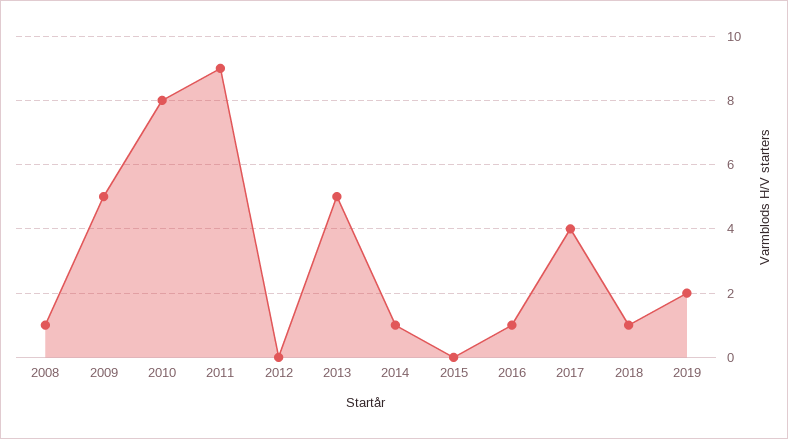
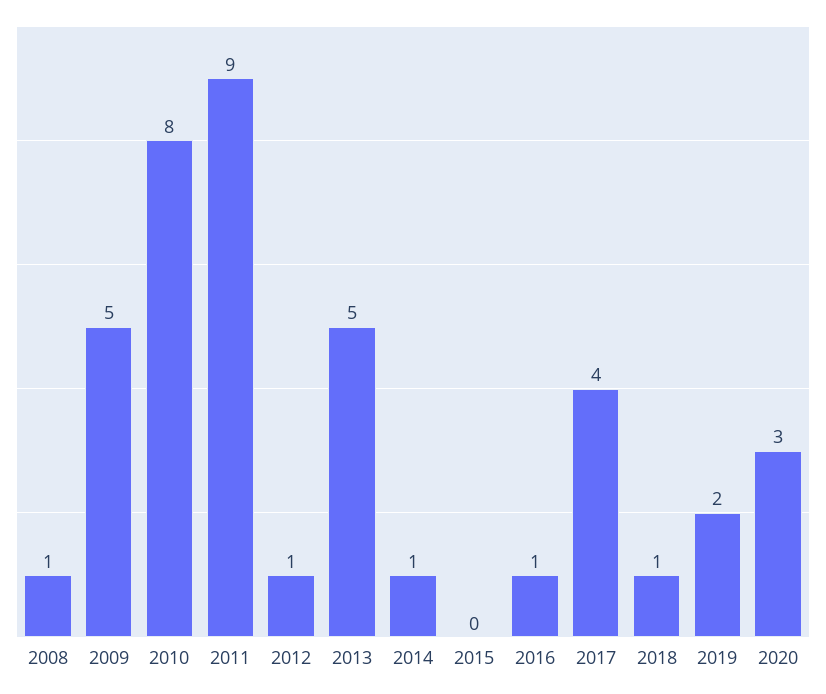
2012: 0 -> 1
2020: none -> 3

